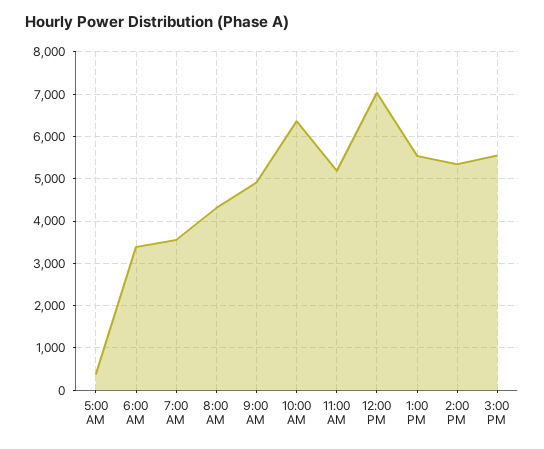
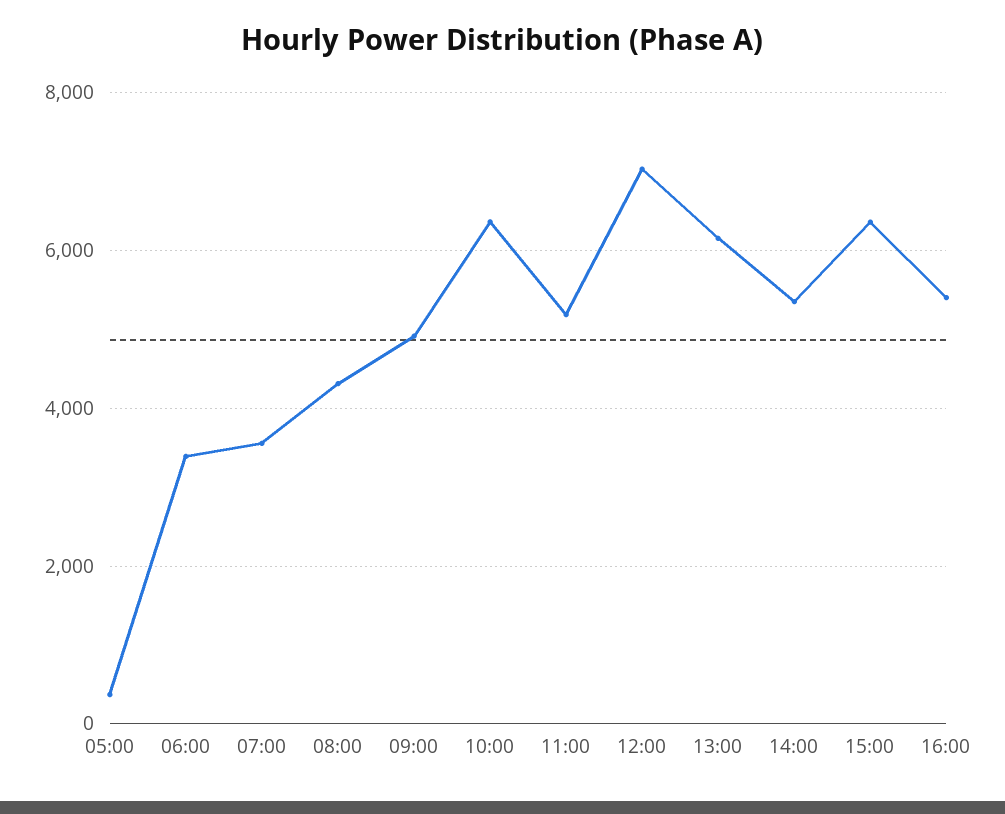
1:00 PM: 5600 -> 6200
3:00 PM: 5600 -> 6400
16:00: none -> 5400

